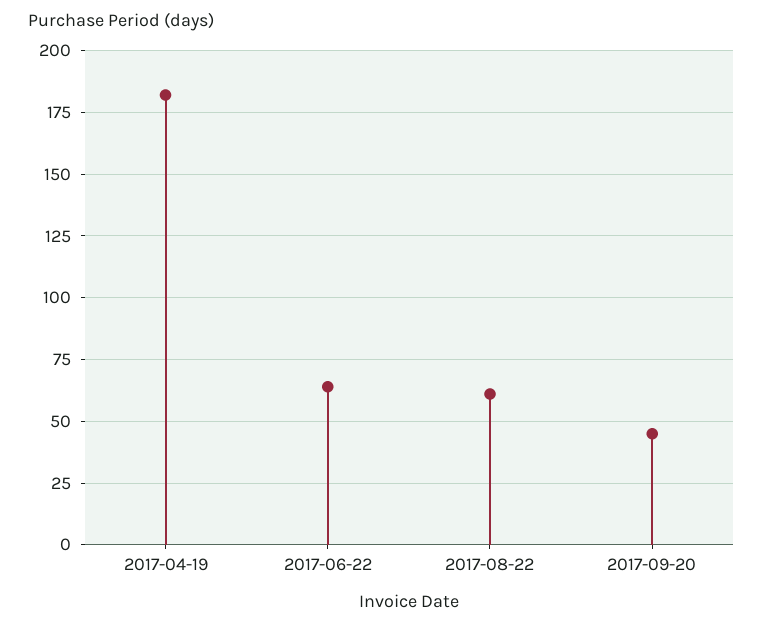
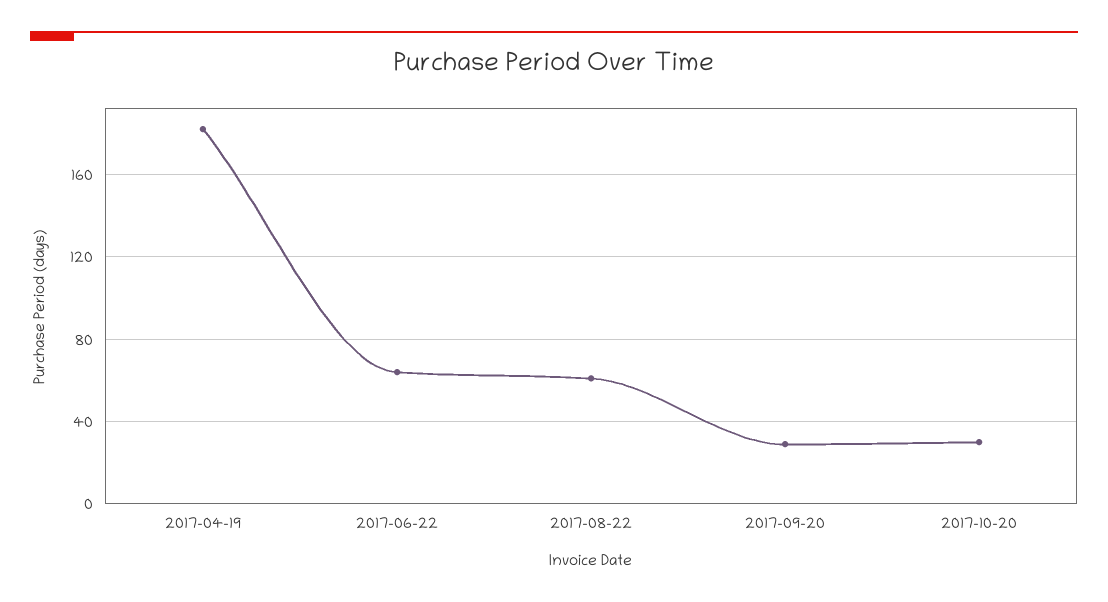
2017-09-20: 45 -> 30
2017-10-20: none -> 30

